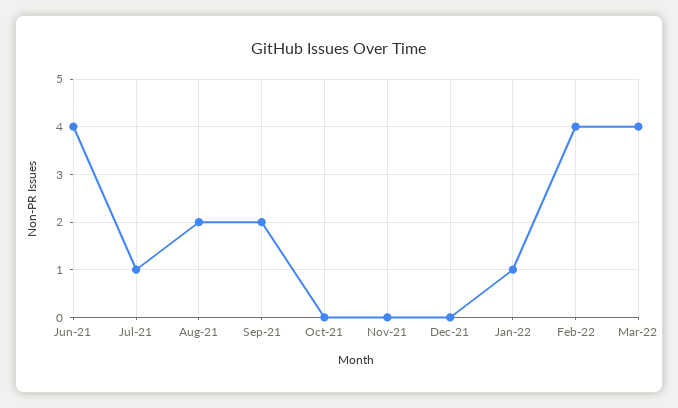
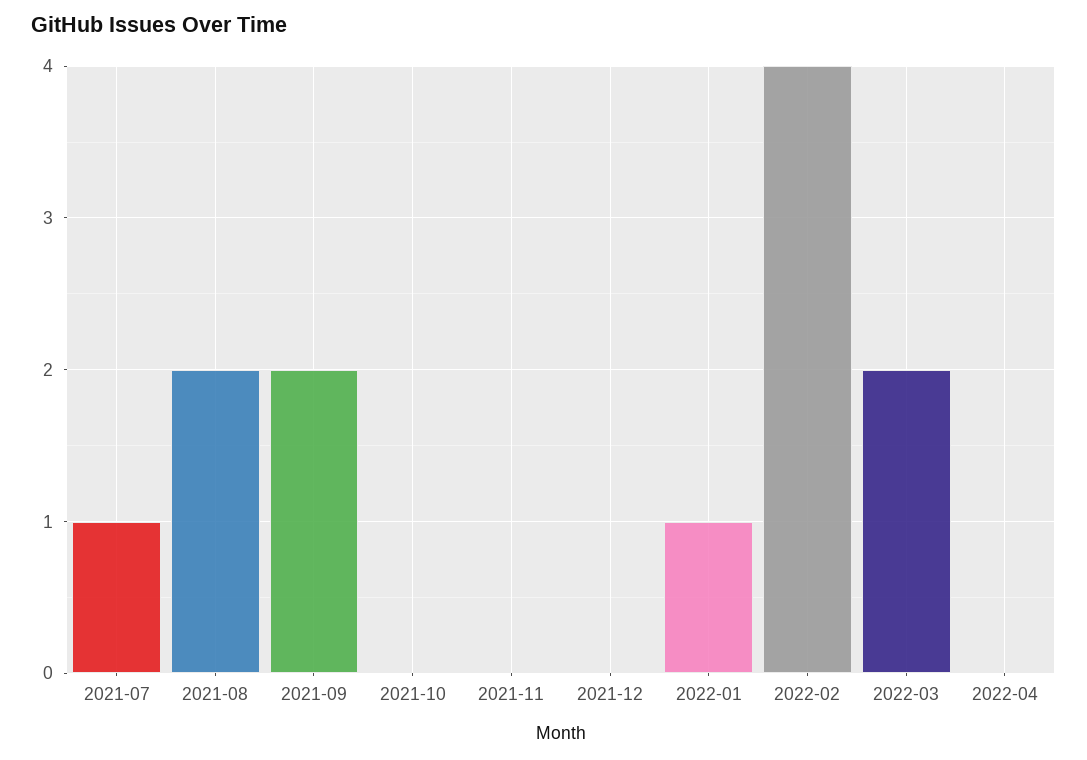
Jun-21: 4 -> none
Mar-22: 4 -> 2
2022-04: none -> 0

